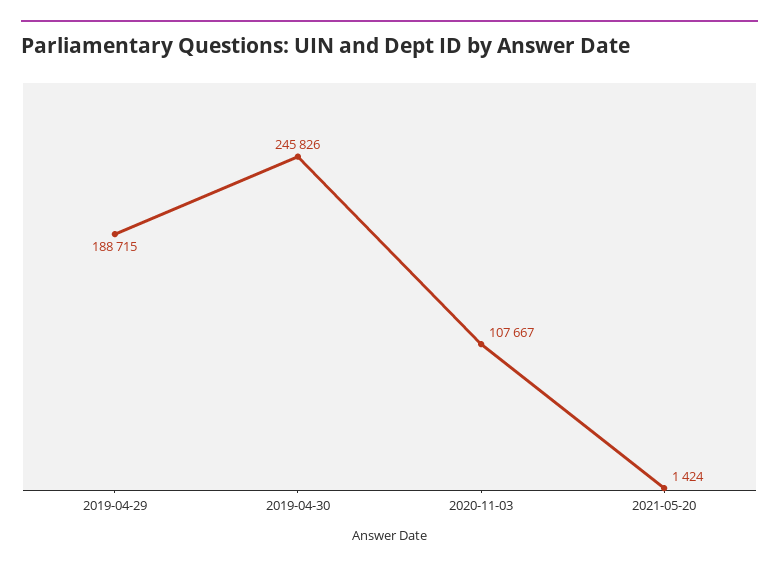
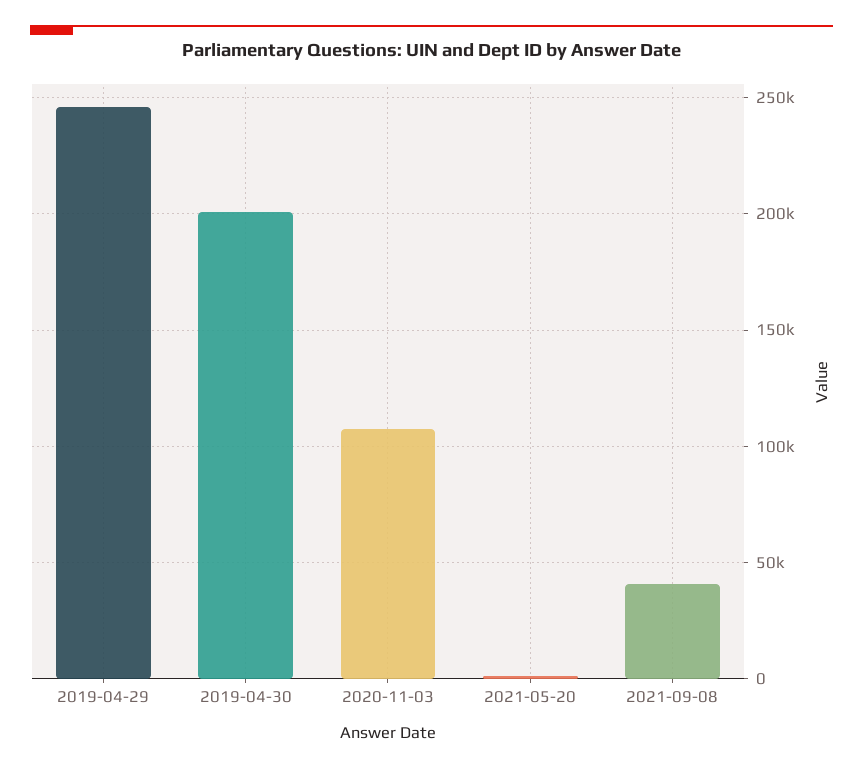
2019-04-29: 188715 -> 245000
2019-04-30: 245826 -> 200000
2021-09-08: none -> 40000

